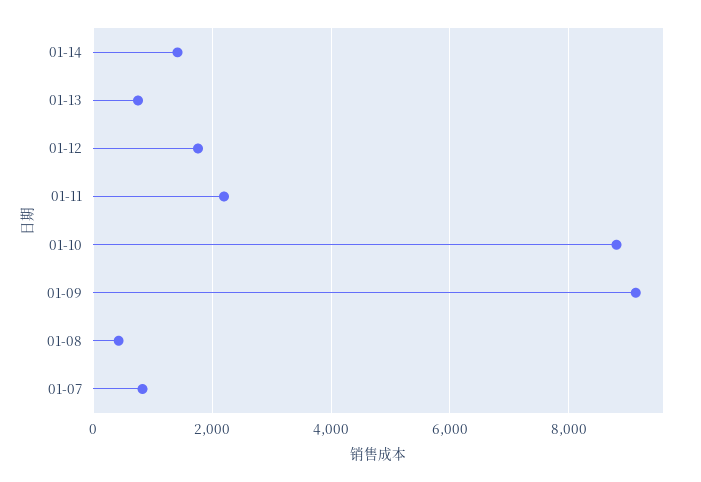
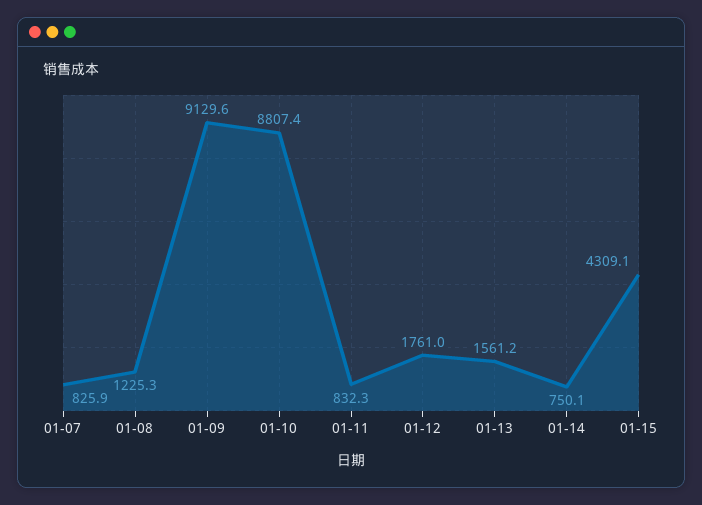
01-14: 1400 -> 750.1
01-13: 800 -> 1561.2
01-11: 2200 -> 832.3
01-08: 400 -> 1225.3
01-15: none -> 4309.1

